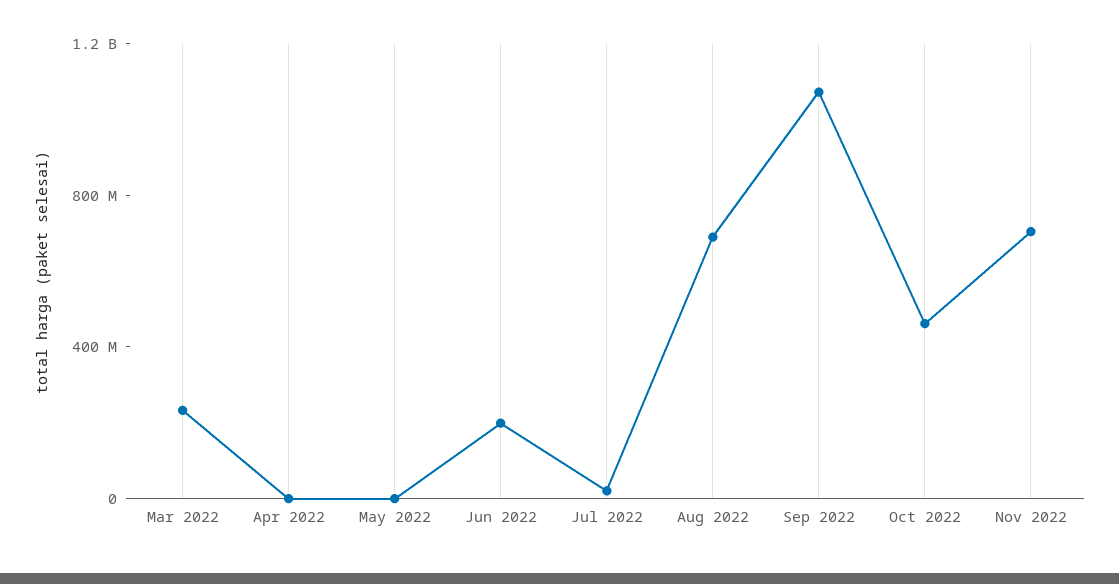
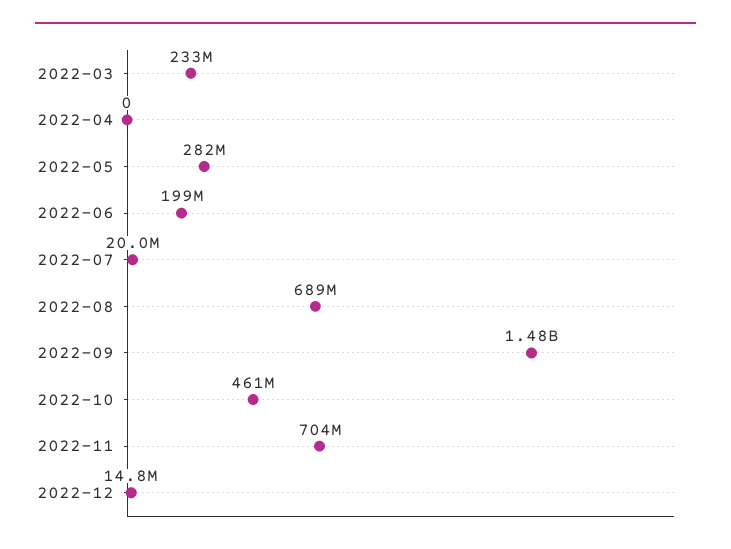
May 2022: 0 -> 282000000
Sep 2022: 1100000000 -> 1480000000
2022-12: none -> 14800000

